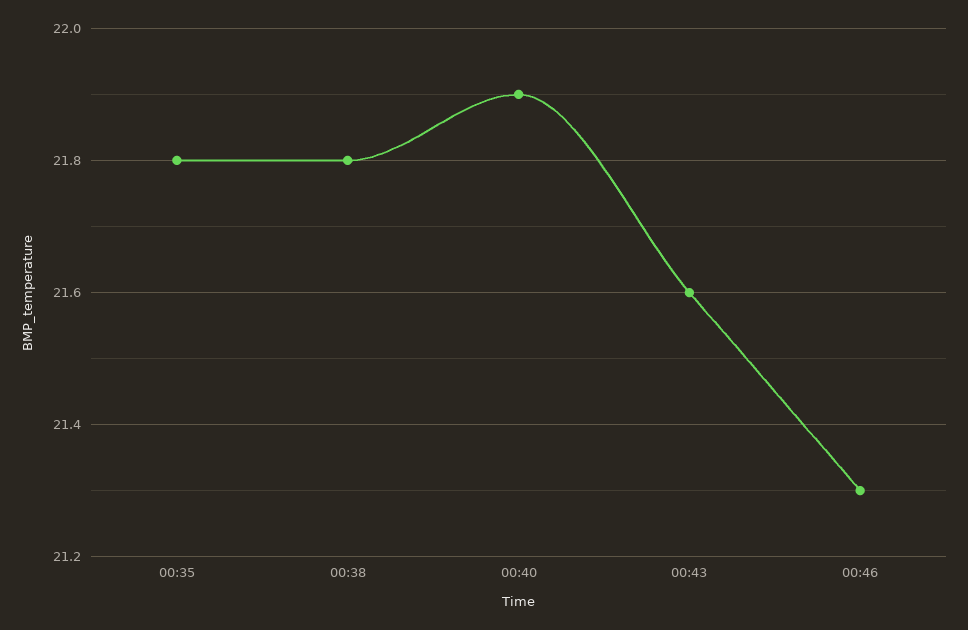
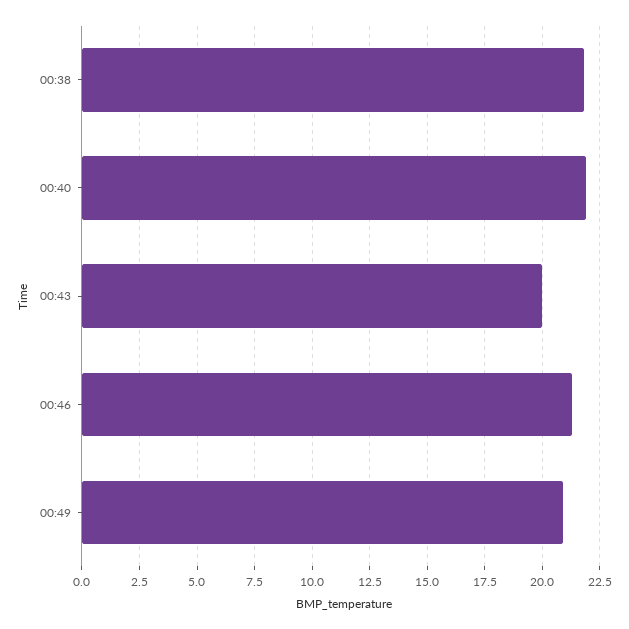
00:35: 21.8 -> none
00:43: 21.6 -> 20
00:49: none -> 21

